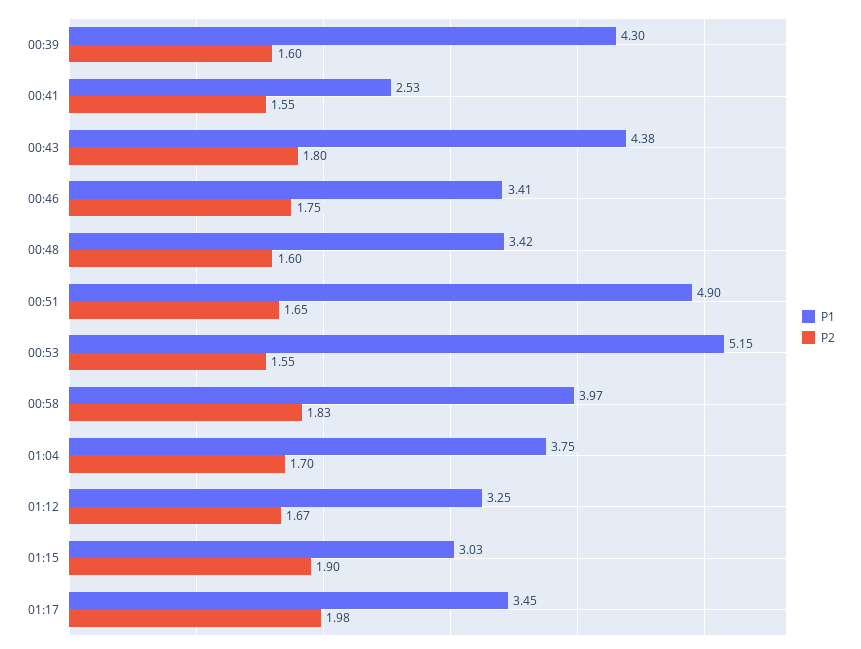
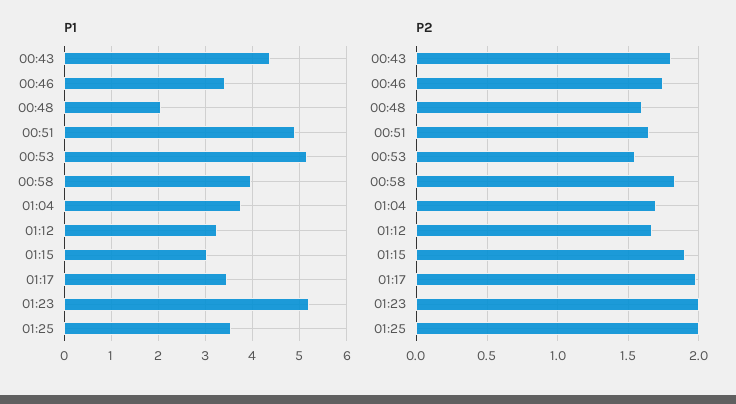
P1, 00:39: 4.3 -> none
P2, 00:39: 1.6 -> none
P1, 00:41: 2.53 -> none
P2, 00:41: 1.55 -> none
P1, 00:48: 3.42 -> 2
P1, 01:23: none -> 5.2
P1, 01:25: none -> 3.6
P2, 01:23: none -> 2
P2, 01:25: none -> 2

